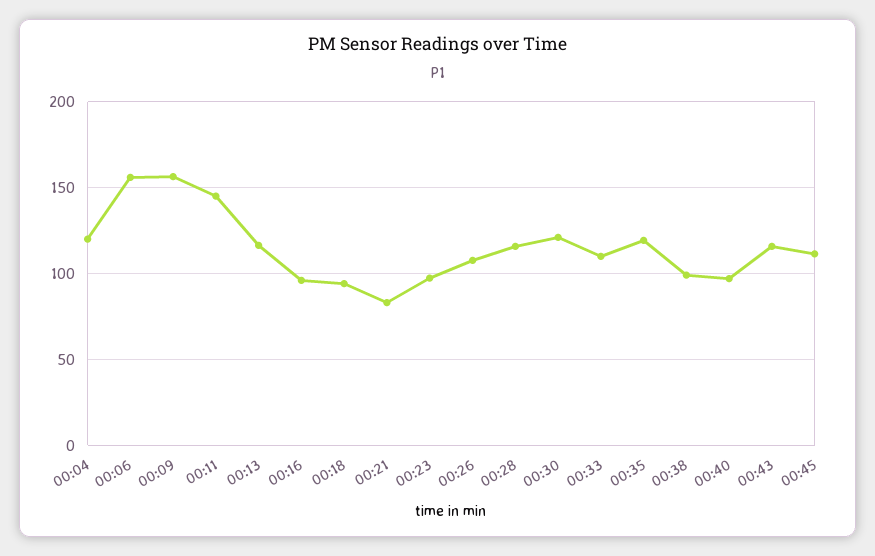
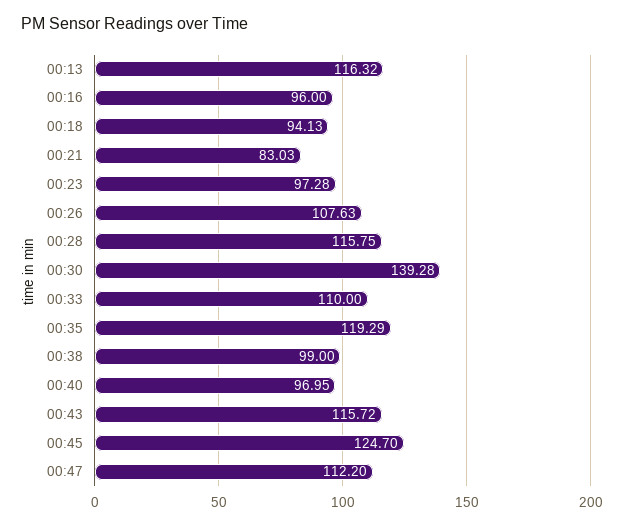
00:04: 120 -> none
00:06: 155 -> none
00:09: 155 -> none
00:11: 145 -> none
00:30: 120 -> 139.28
00:45: 110 -> 124.7
00:47: none -> 112.2

